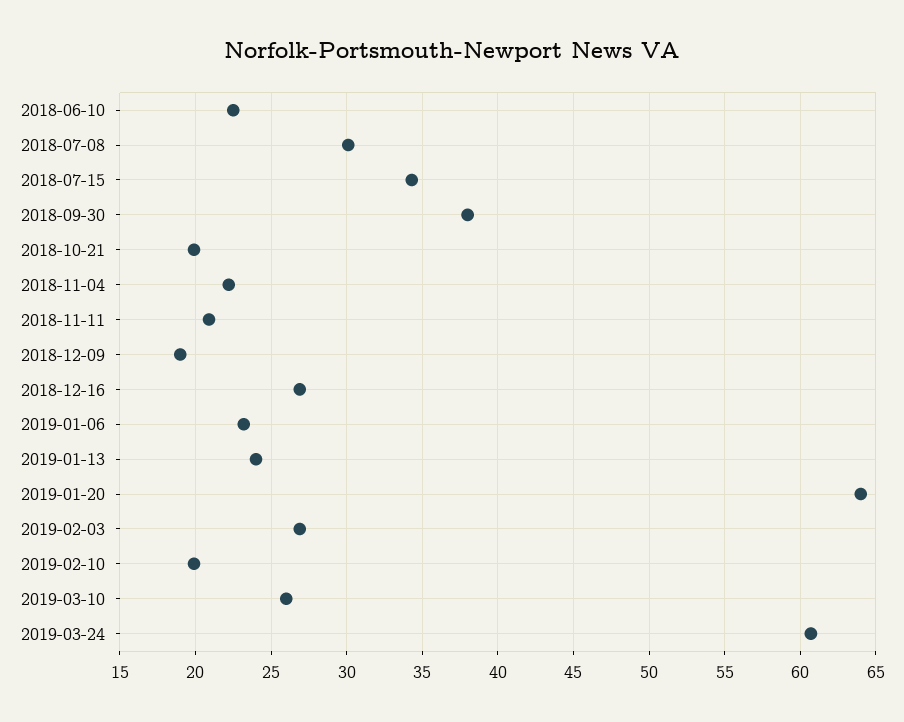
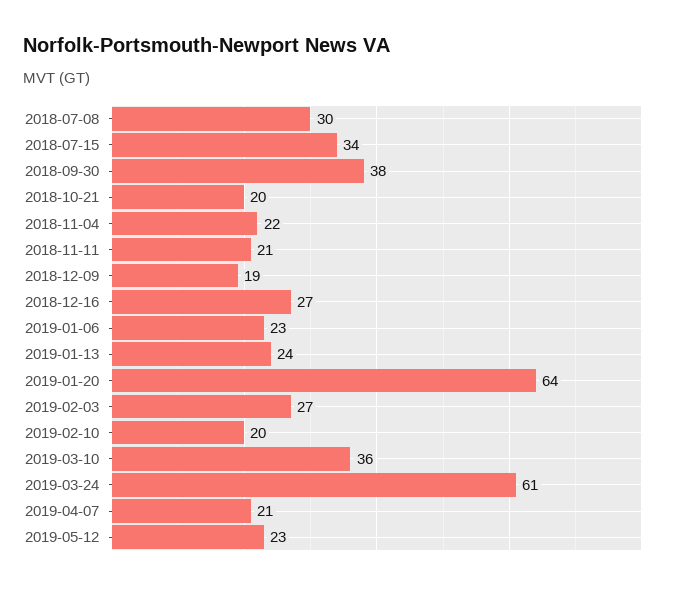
2018-06-10: 22.5 -> none
2019-03-10: 26 -> 36
2019-04-07: none -> 21
2019-05-12: none -> 23

